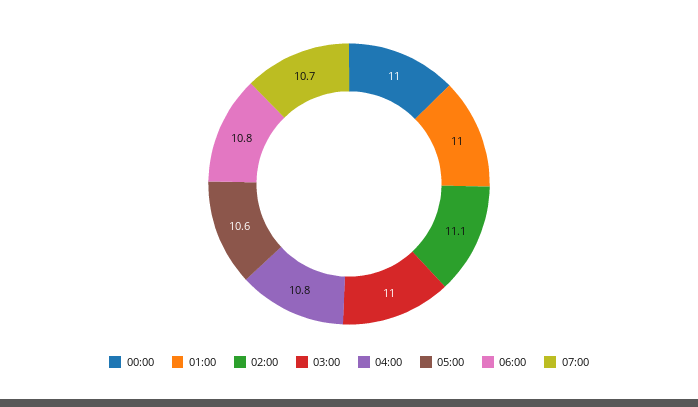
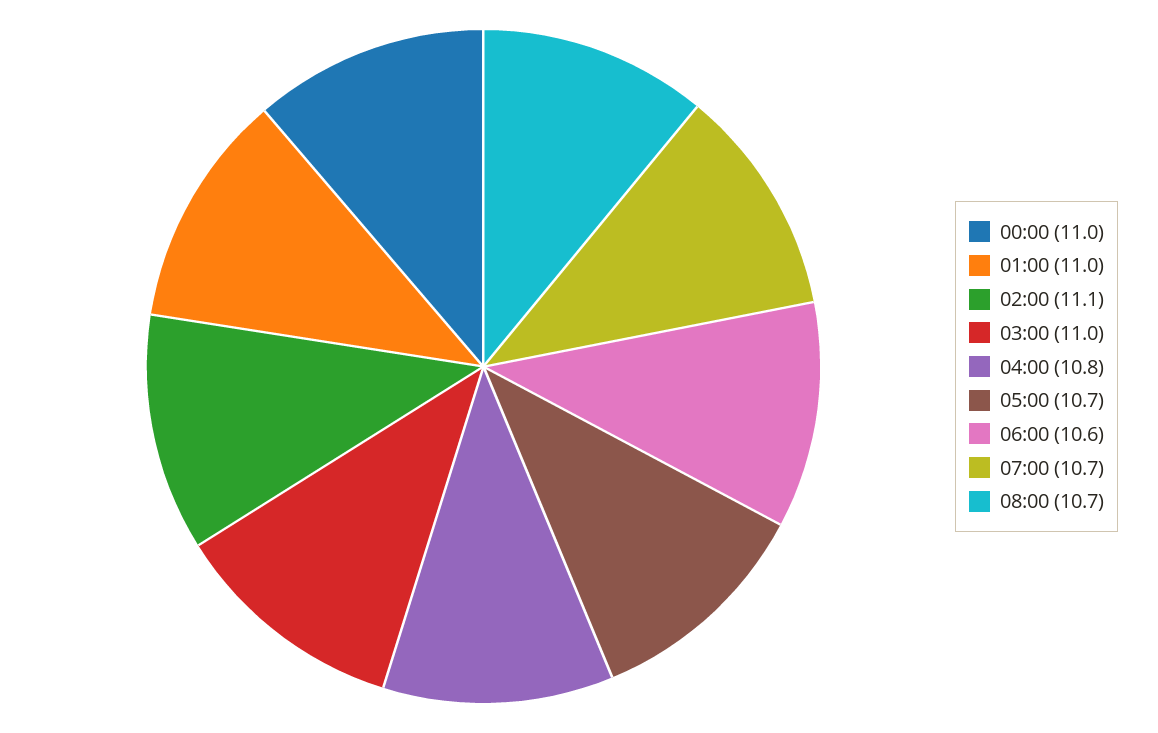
05:00: 10.6 -> 10.7
06:00: 10.8 -> 10.6
08:00: none -> 10.7

